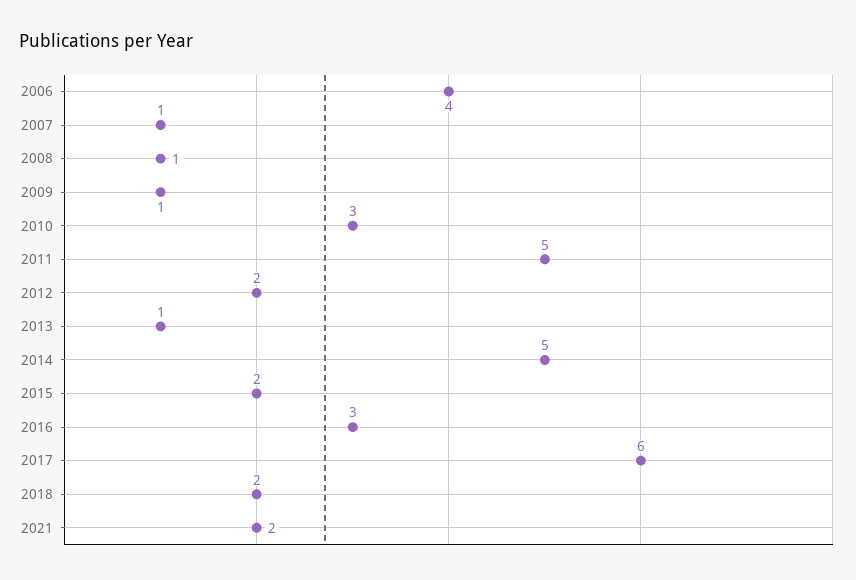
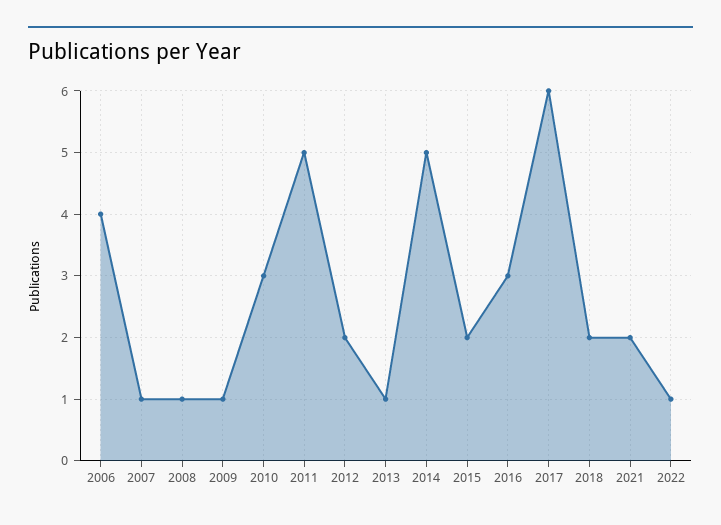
2022: none -> 1

